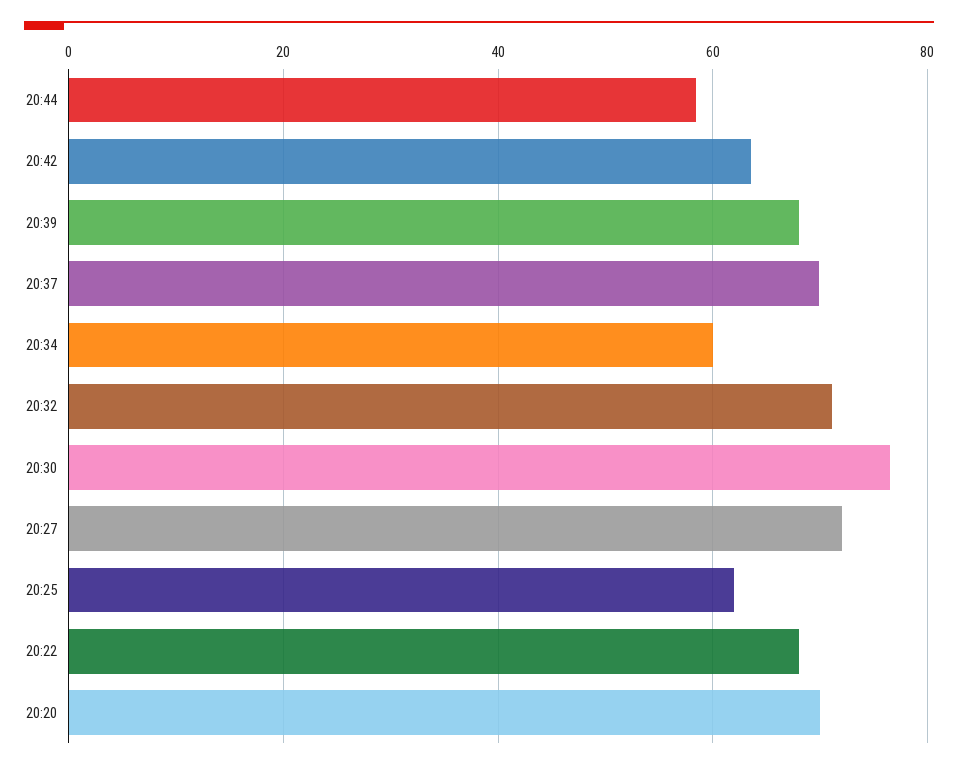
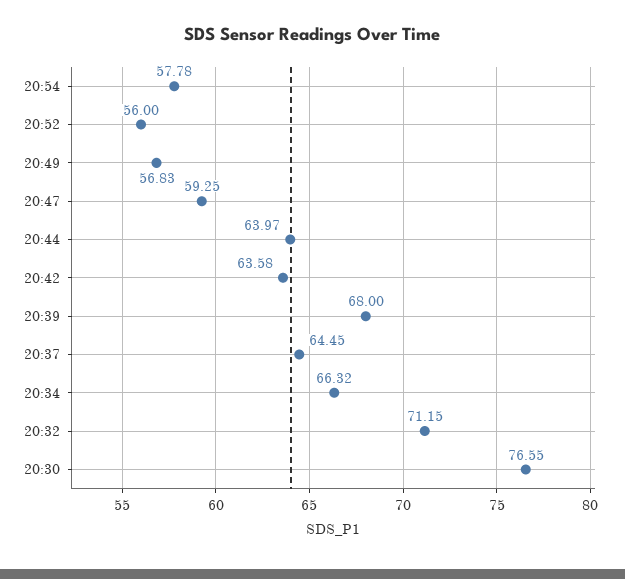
20:44: 58 -> 63.97
20:37: 70 -> 64.45
20:34: 60 -> 66.32
20:27: 72 -> none
20:25: 62 -> none
20:22: 68 -> none
20:20: 70 -> none
20:54: none -> 57.78
20:52: none -> 56
20:49: none -> 56.83
20:47: none -> 59.25

